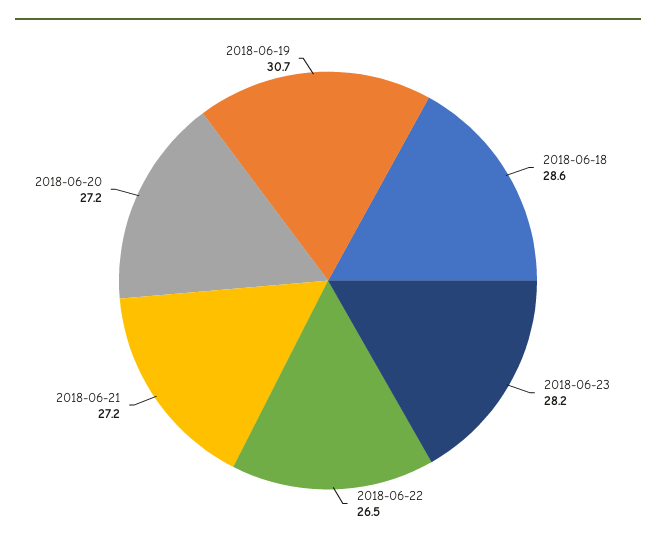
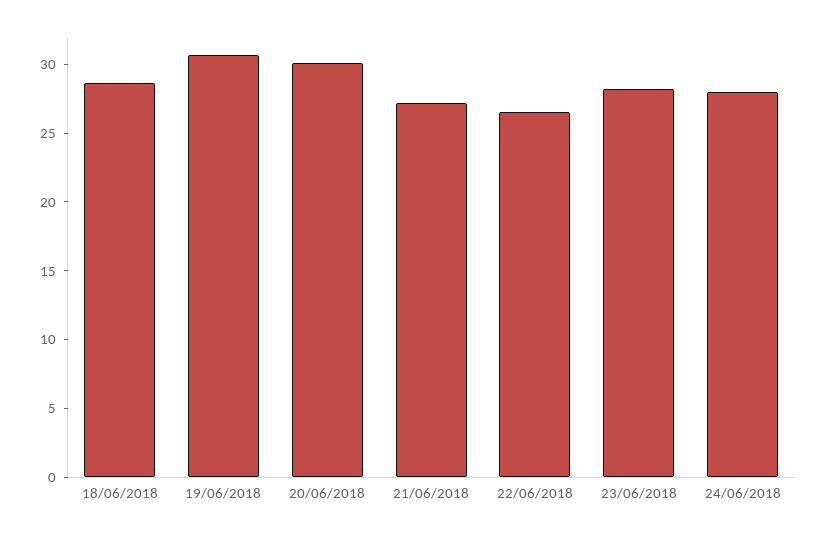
2018-06-20: 27.2 -> 30
24/06/2018: none -> 28

